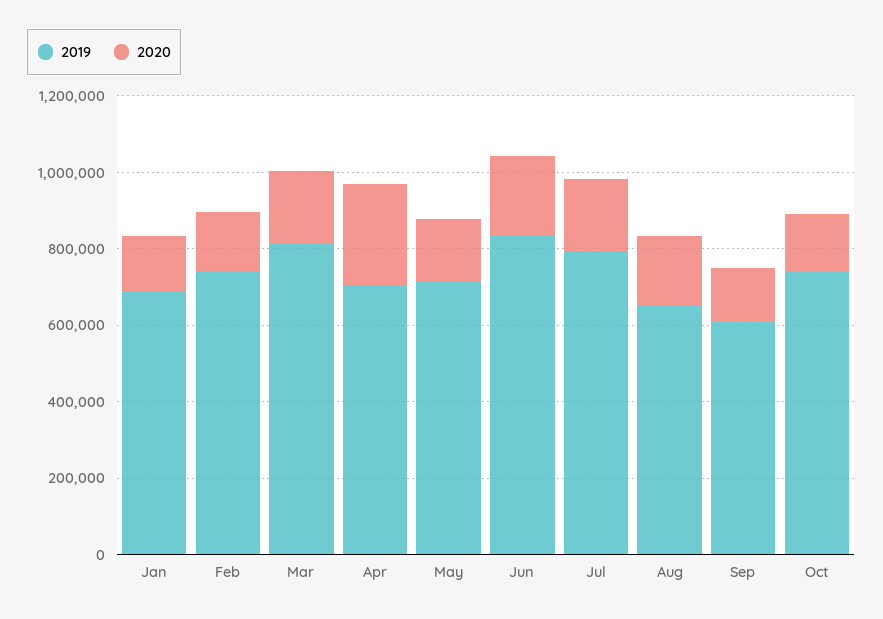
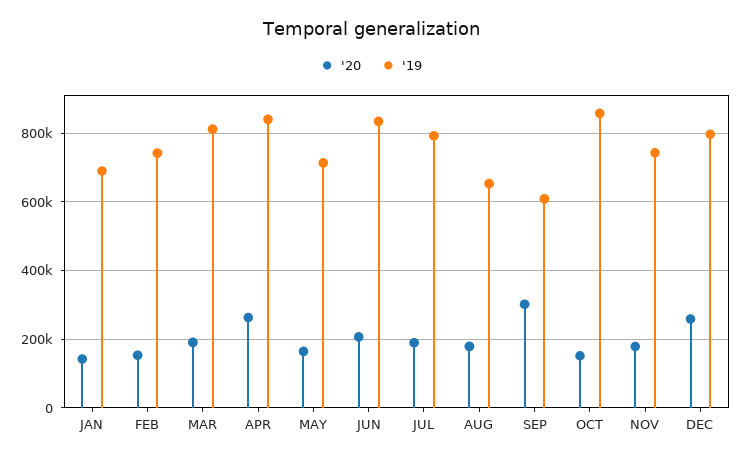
2019, Apr: 700000 -> 840000
2020, Sep: 150000 -> 300000
2019, Oct: 750000 -> 860000
2020, NOV: none -> 180000
2019, NOV: none -> 740000
2020, DEC: none -> 260000
2019, DEC: none -> 800000

